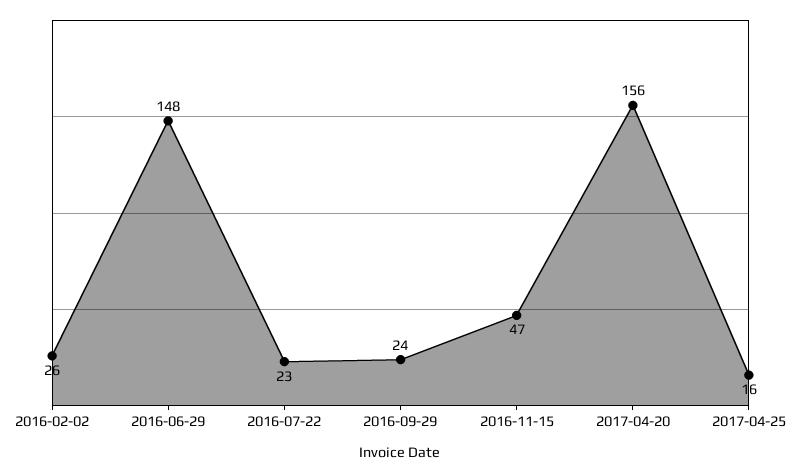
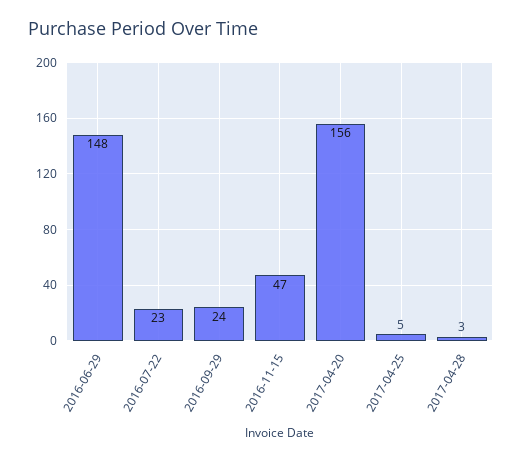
2016-02-02: 26 -> none
2017-04-25: 16 -> 5
2017-04-28: none -> 3

